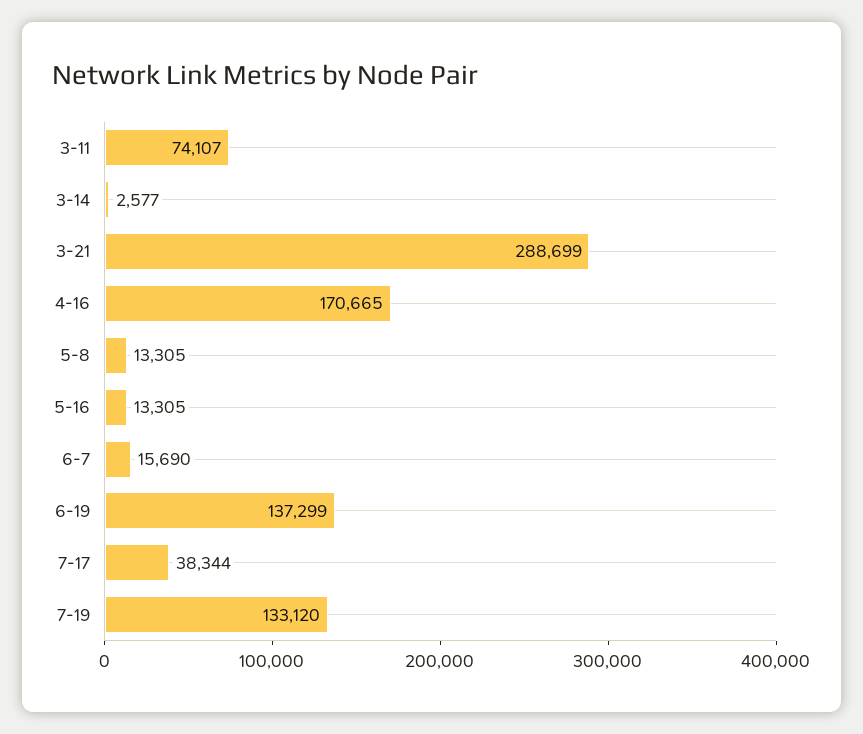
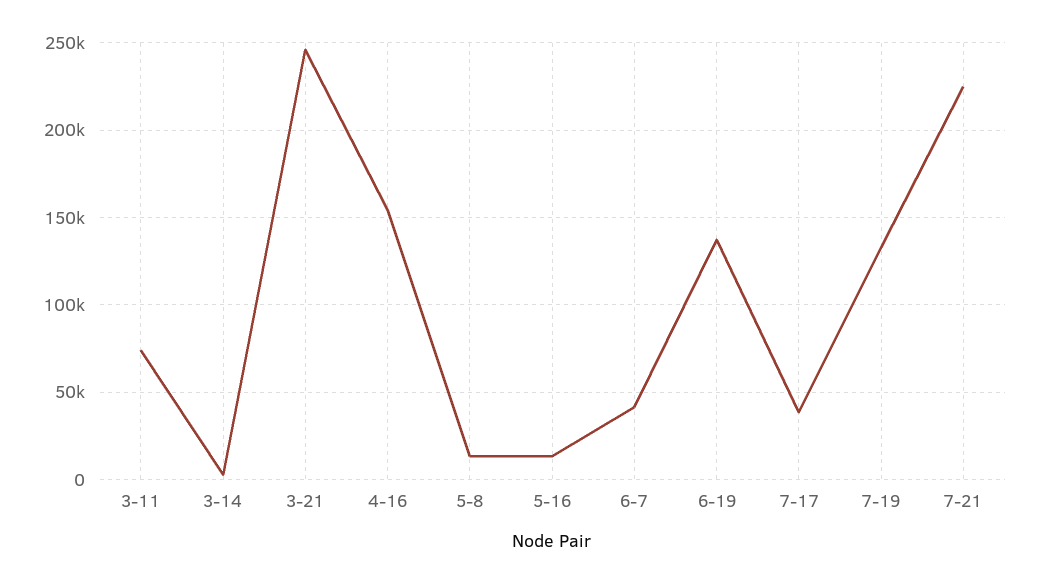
3-21: 288699 -> 245000
4-16: 170665 -> 155000
6-7: 15690 -> 40000
7-21: none -> 225000

